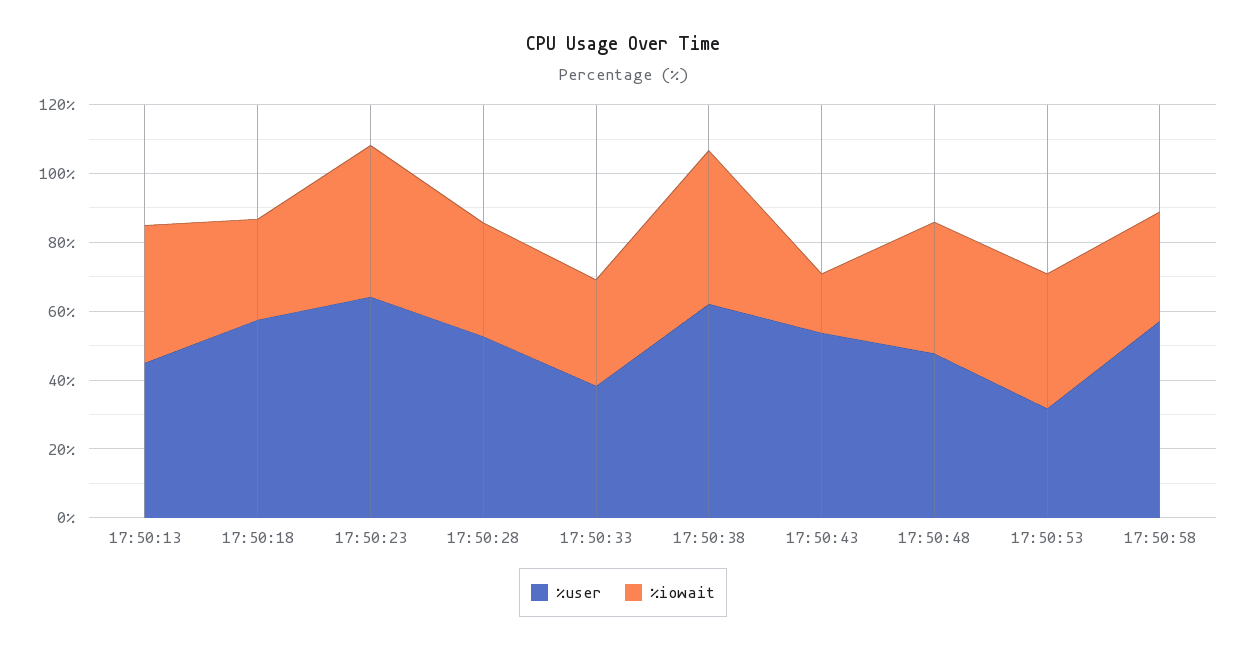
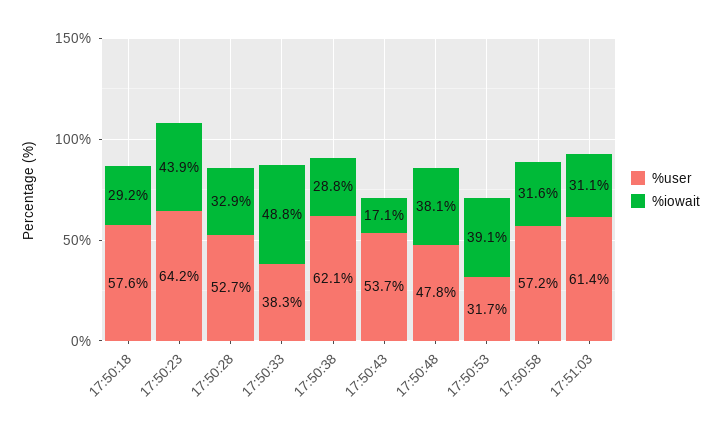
%user, 17:50:13: 45 -> none
%iowait, 17:50:13: 40 -> none
%iowait, 17:50:33: 30 -> 48.8
%iowait, 17:50:38: 45 -> 28.8
%user, 17:51:03: none -> 61.4
%iowait, 17:51:03: none -> 31.1

